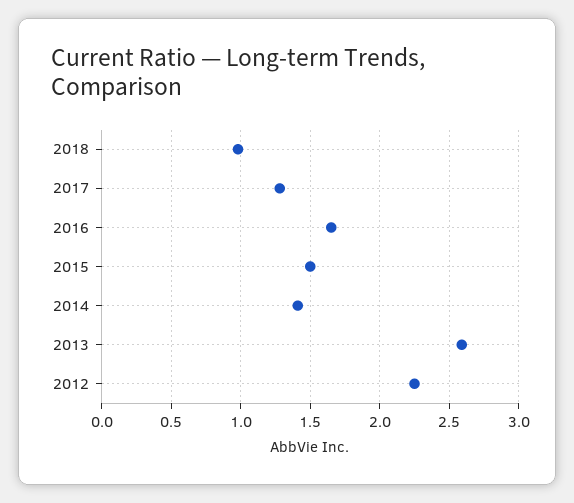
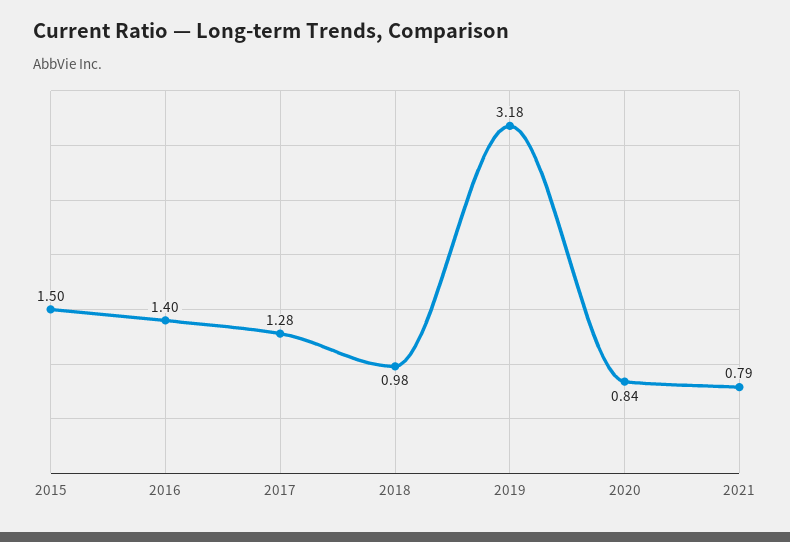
2016: 1.65 -> 1.4
2014: 1.4 -> none
2013: 2.6 -> none
2012: 2.25 -> none
2019: none -> 3.18
2020: none -> 0.84
2021: none -> 0.79

